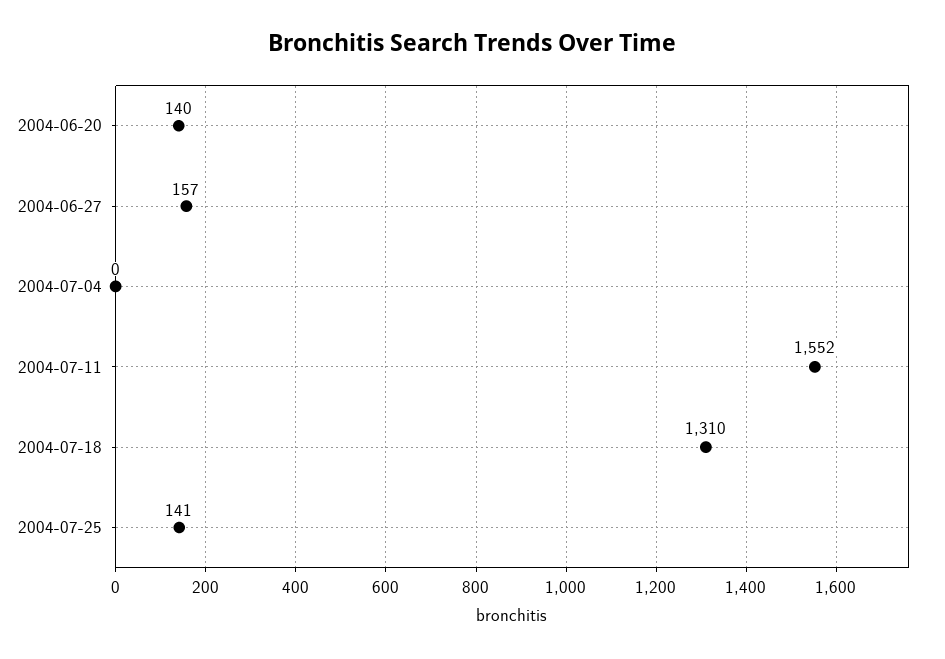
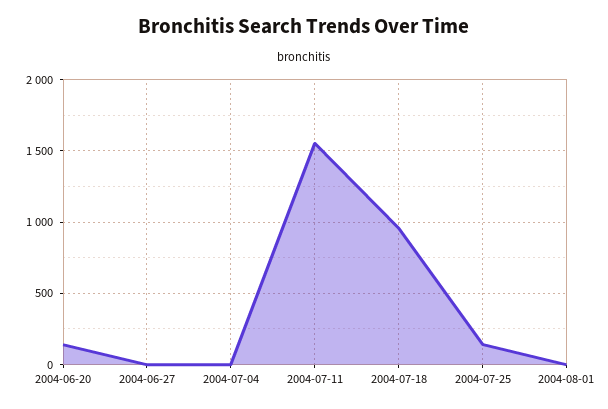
2004-06-27: 157 -> 0
2004-07-18: 1310 -> 950
2004-08-01: none -> 0

